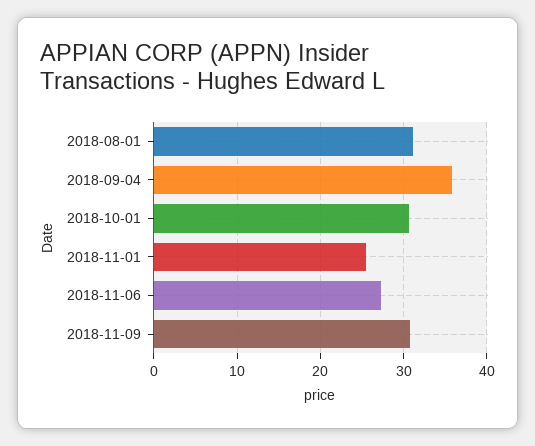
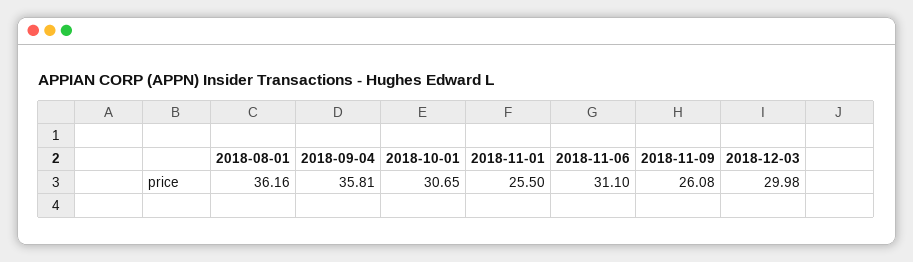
2018-08-01: 31 -> 36.16
2018-11-06: 27 -> 31.1
2018-11-09: 31 -> 26.08
2018-12-03: none -> 29.98

